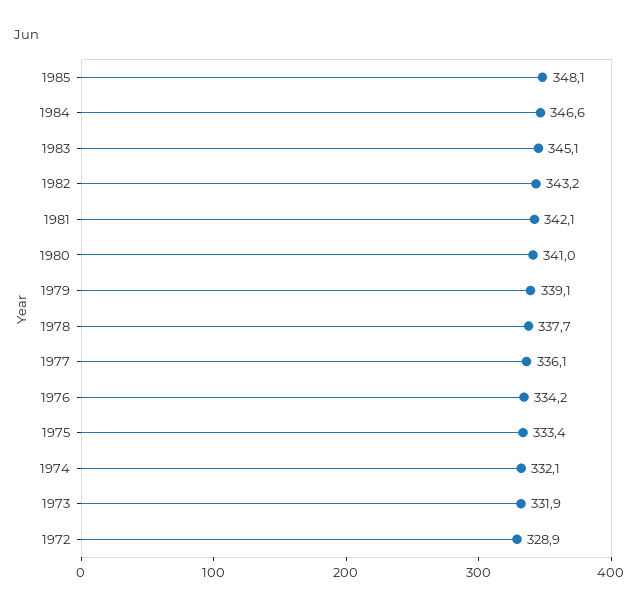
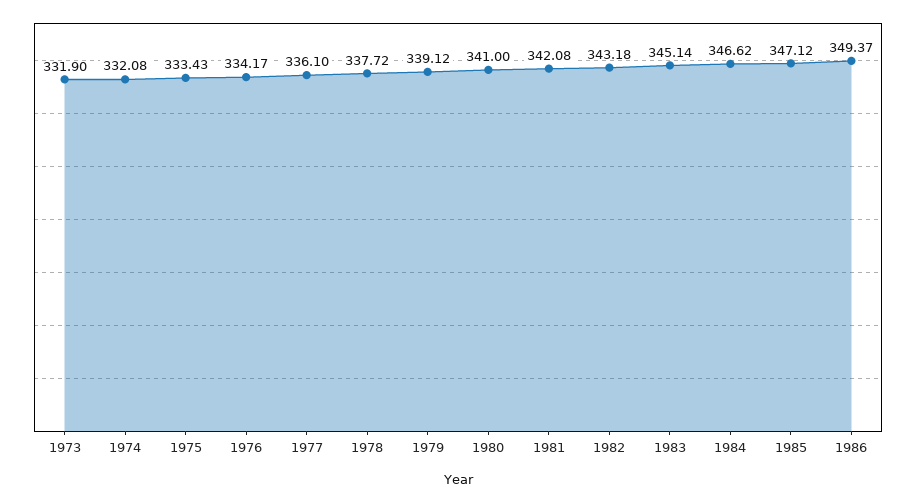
1985: 348.1 -> 347.12
1972: 328.9 -> none
1986: none -> 349.37

